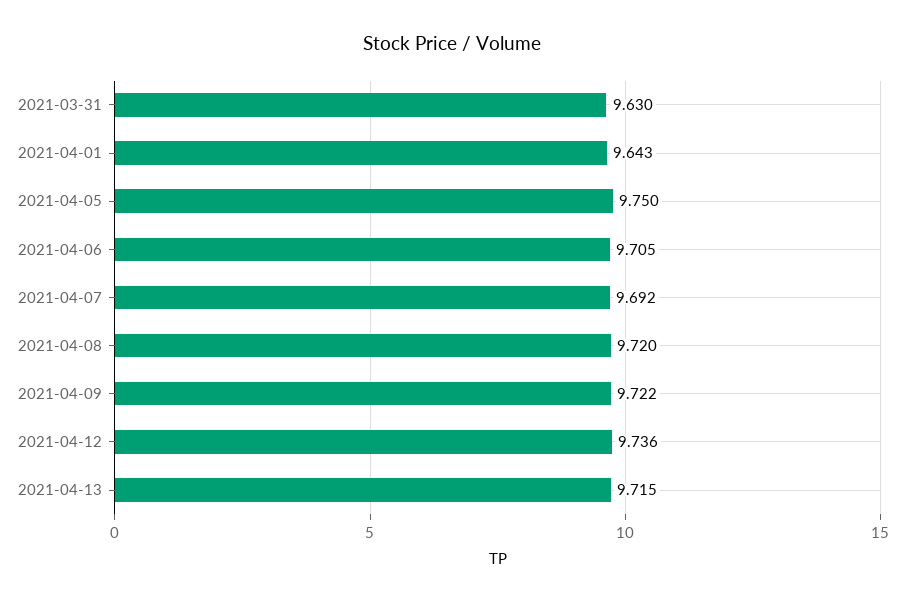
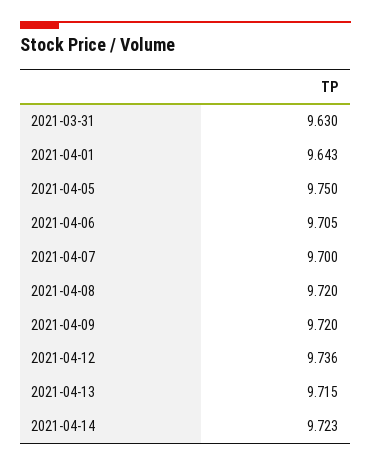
2021-04-07: 9.692 -> 9.7
2021-04-09: 9.722 -> 9.72
2021-04-14: none -> 9.723

